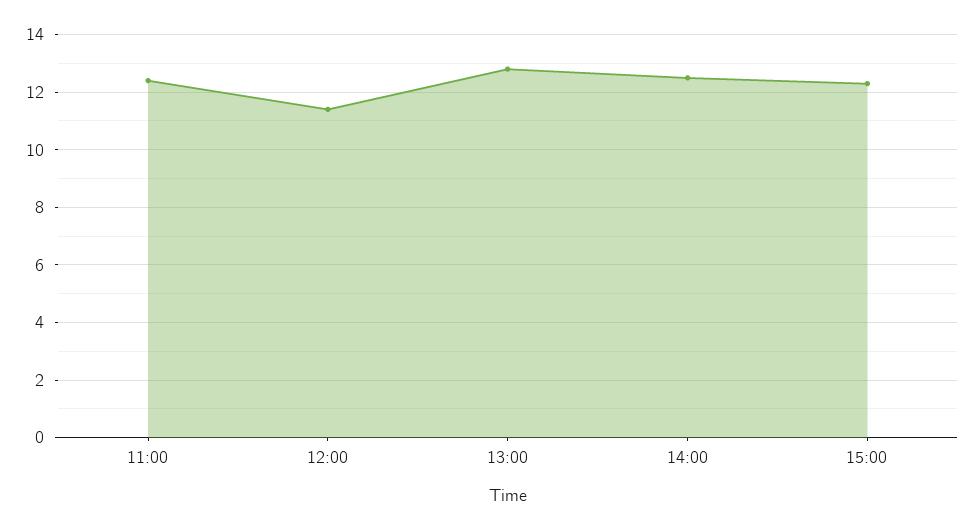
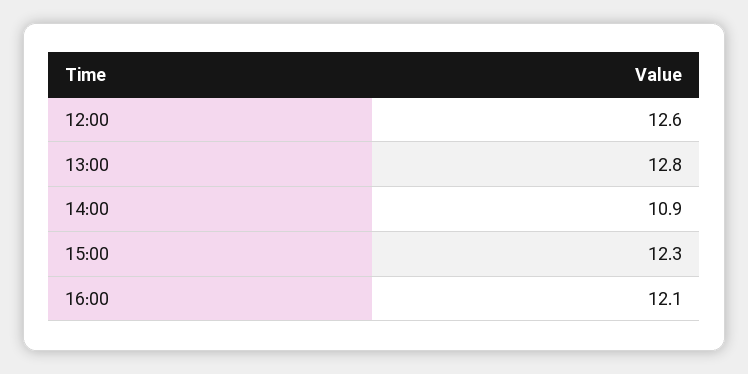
11:00: 12.5 -> none
12:00: 11.5 -> 12.6
14:00: 12.5 -> 10.9
16:00: none -> 12.1

